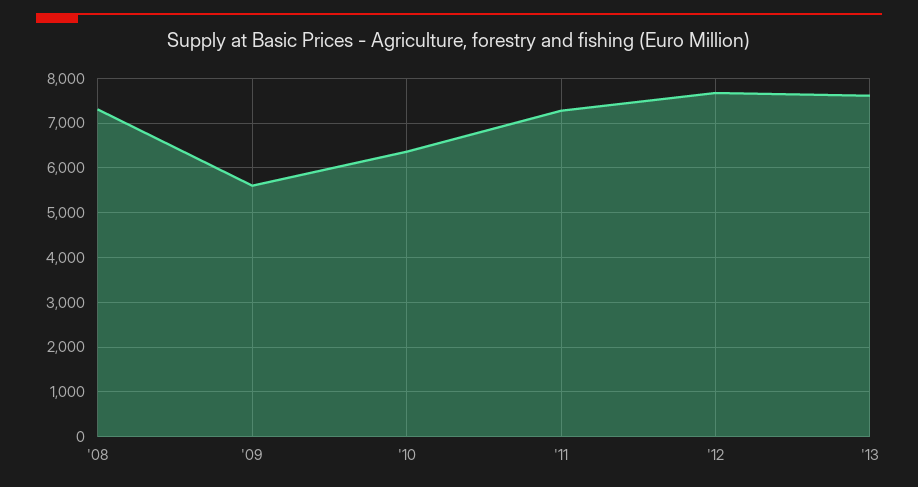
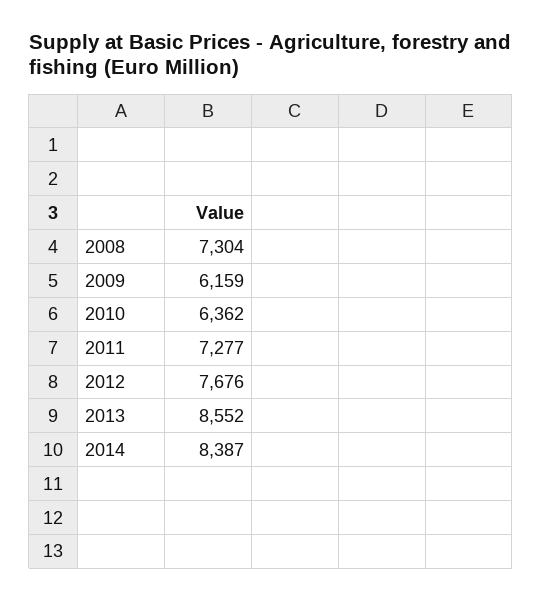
'09: 5600 -> 6159
'13: 7600 -> 8552
2014: none -> 8387

